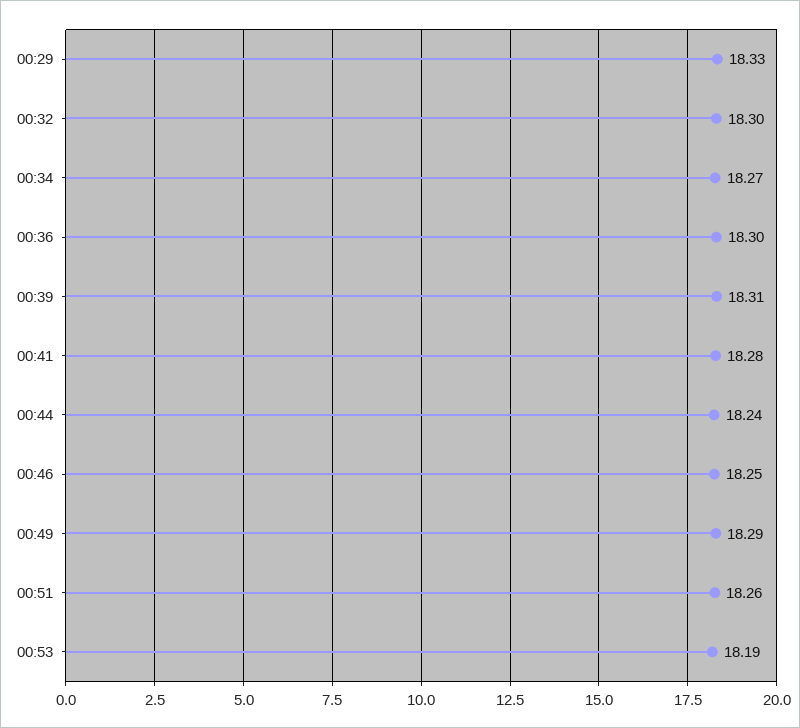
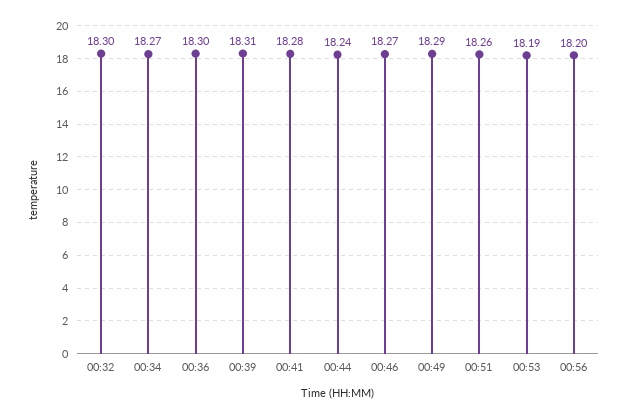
00:29: 18.33 -> none
00:46: 18.25 -> 18.27
00:56: none -> 18.2

